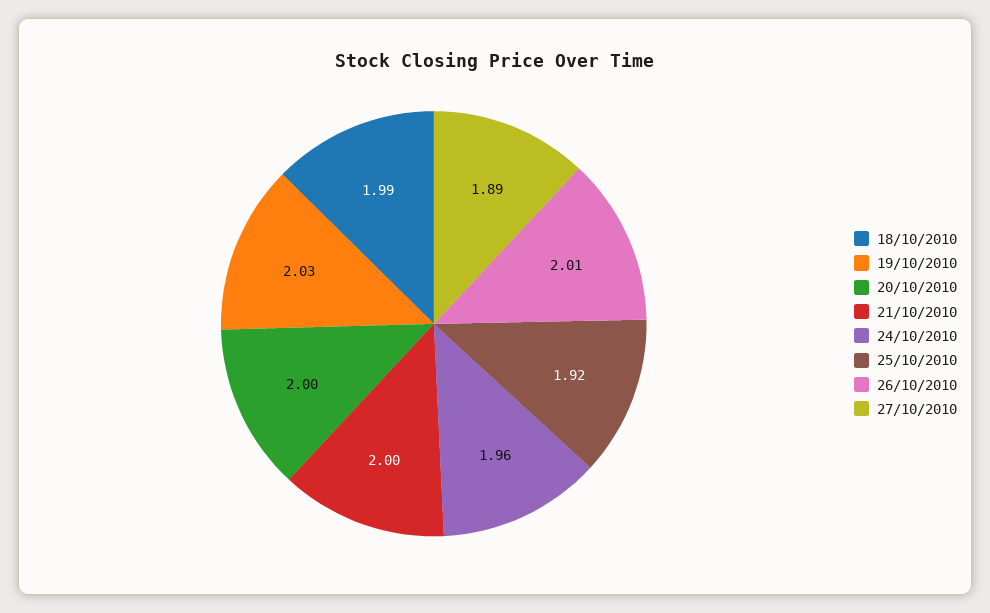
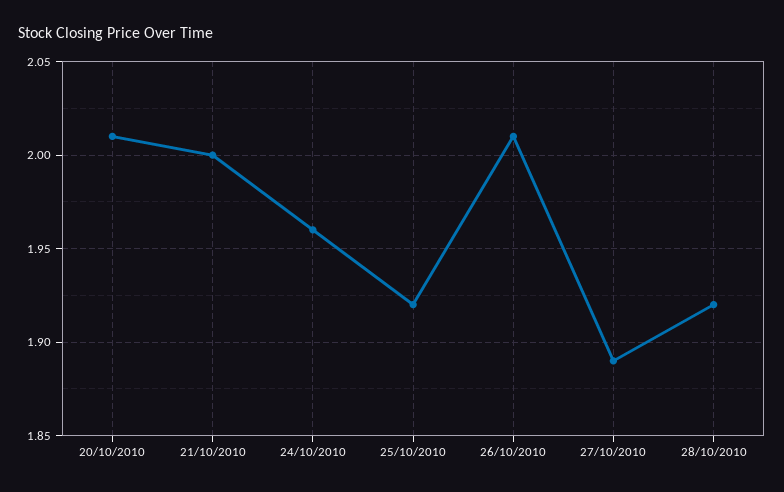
18/10/2010: 1.99 -> none
19/10/2010: 2.03 -> none
20/10/2010: 2 -> 2.01
28/10/2010: none -> 1.92

